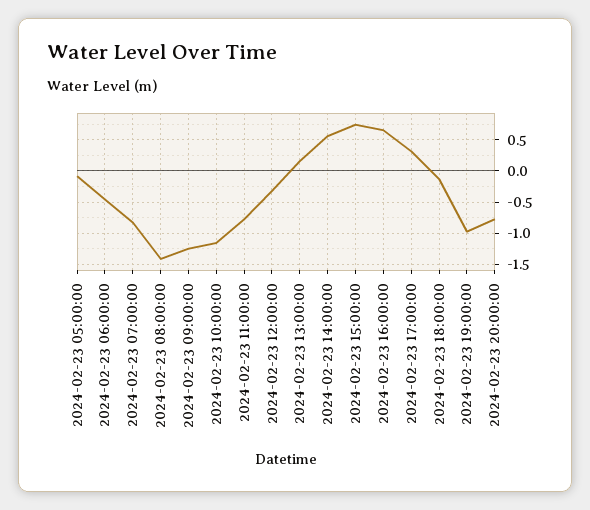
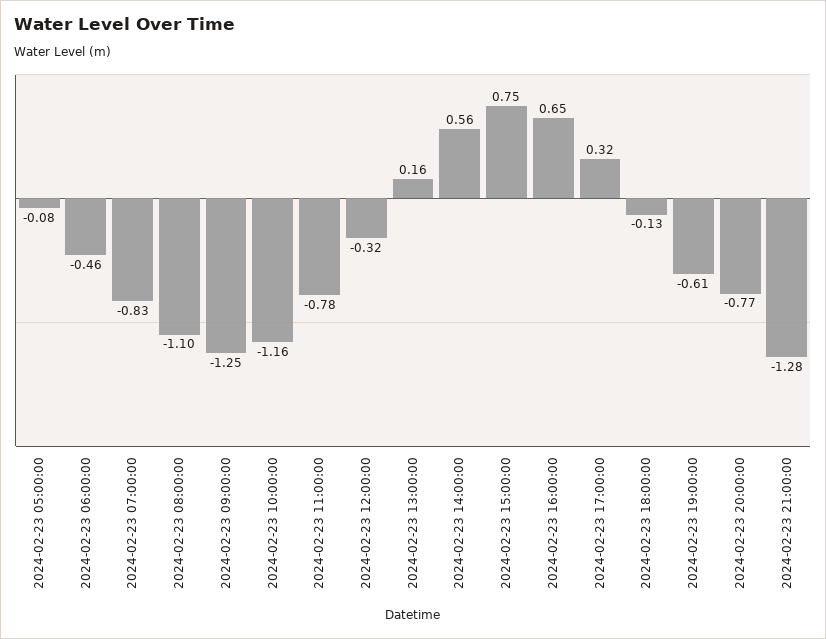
2024-02-23 08:00:00: -1.4 -> -1.1
2024-02-23 19:00:00: -1 -> -0.61
2024-02-23 21:00:00: none -> -1.28

